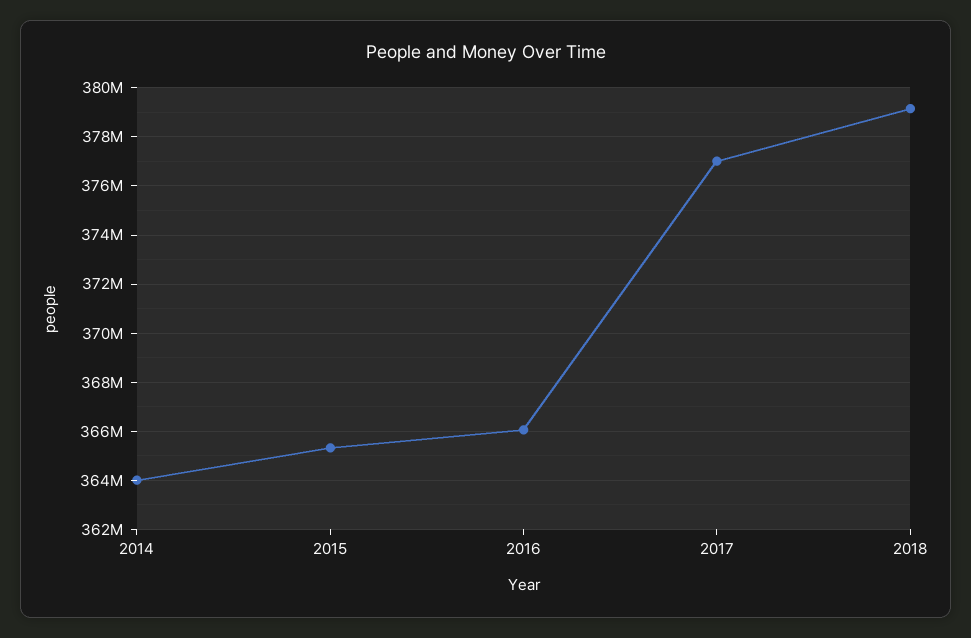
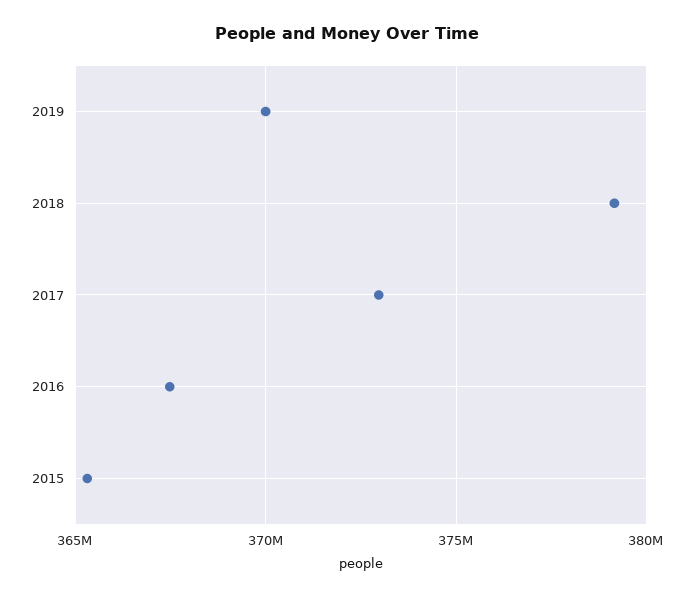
2014: 364000000 -> none
2016: 366000000 -> 367500000
2017: 377000000 -> 373000000
2019: none -> 370000000

